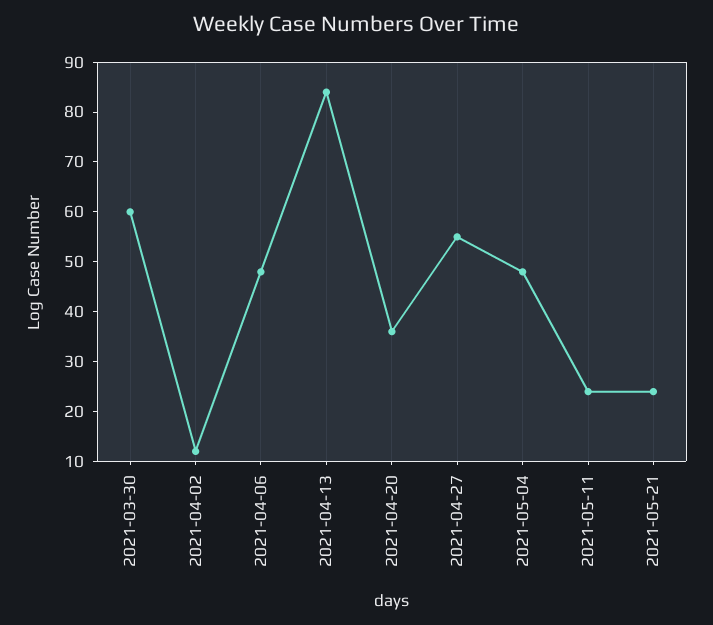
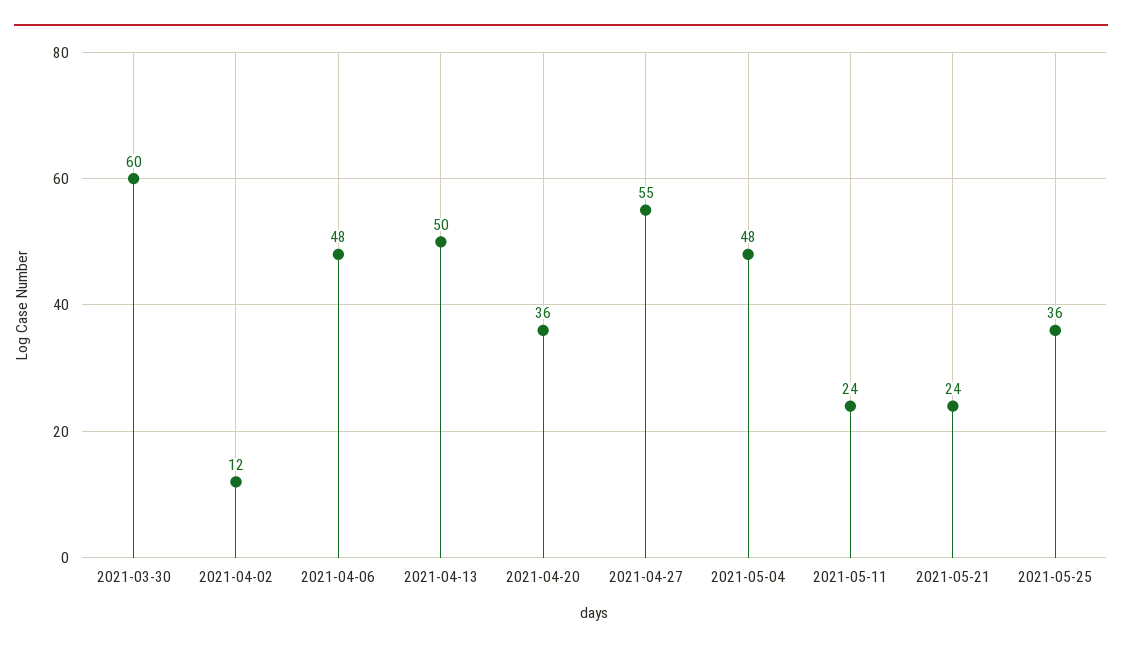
2021-04-13: 85 -> 50
2021-05-25: none -> 36

